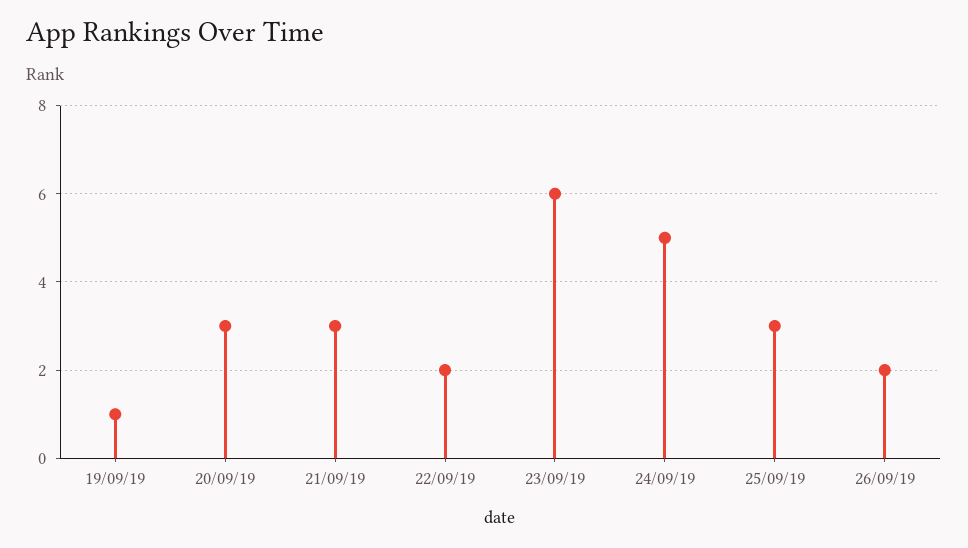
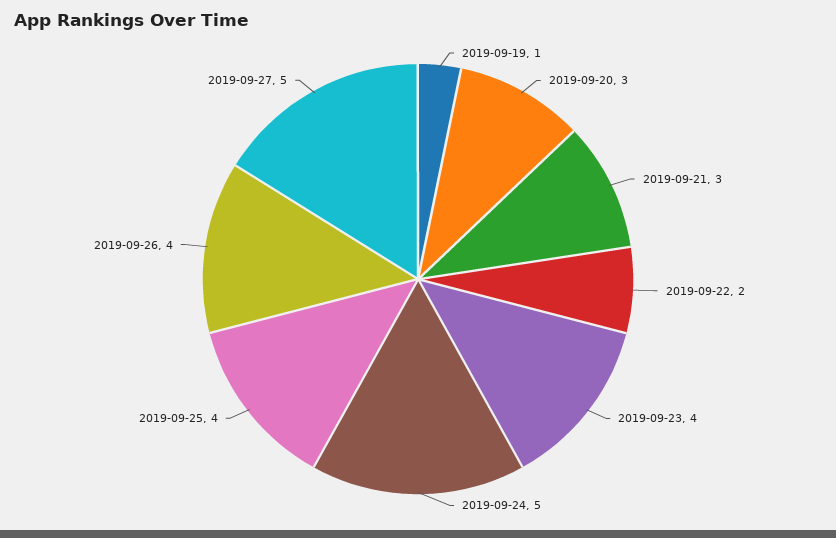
23/09/19: 6 -> 4
25/09/19: 3 -> 4
26/09/19: 2 -> 4
2019-09-27: none -> 5

